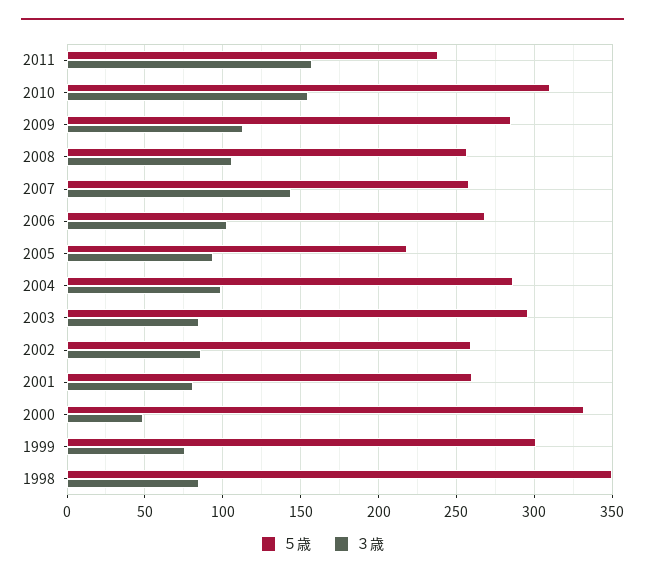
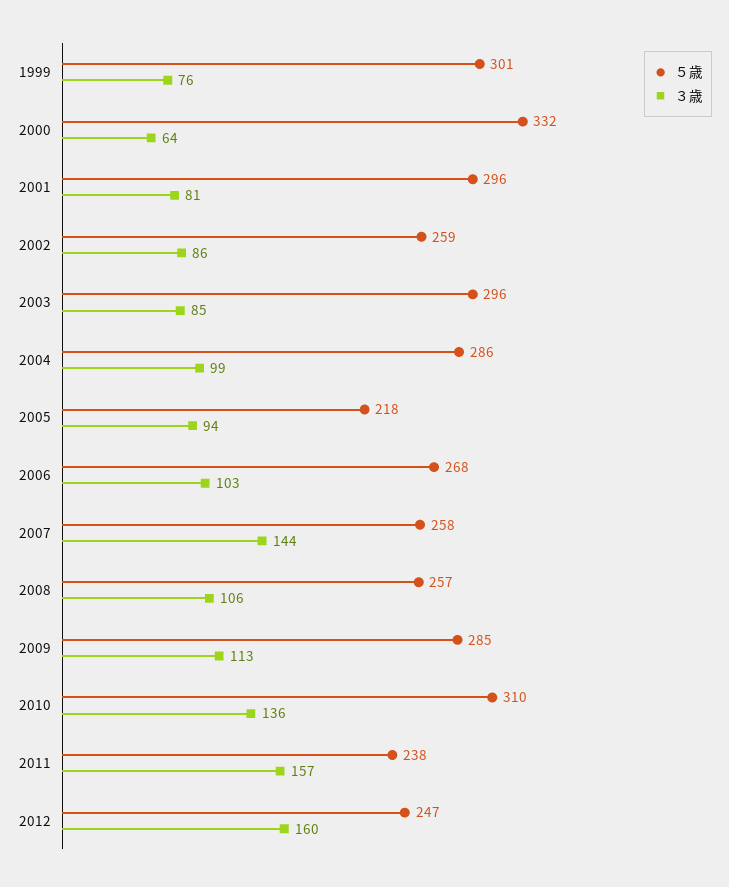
３歳, 2010: 155 -> 136
５歳, 2001: 260 -> 296
３歳, 2000: 50 -> 64
５歳, 1998: 350 -> none
３歳, 1998: 85 -> none
５歳, 2012: none -> 247
３歳, 2012: none -> 160

